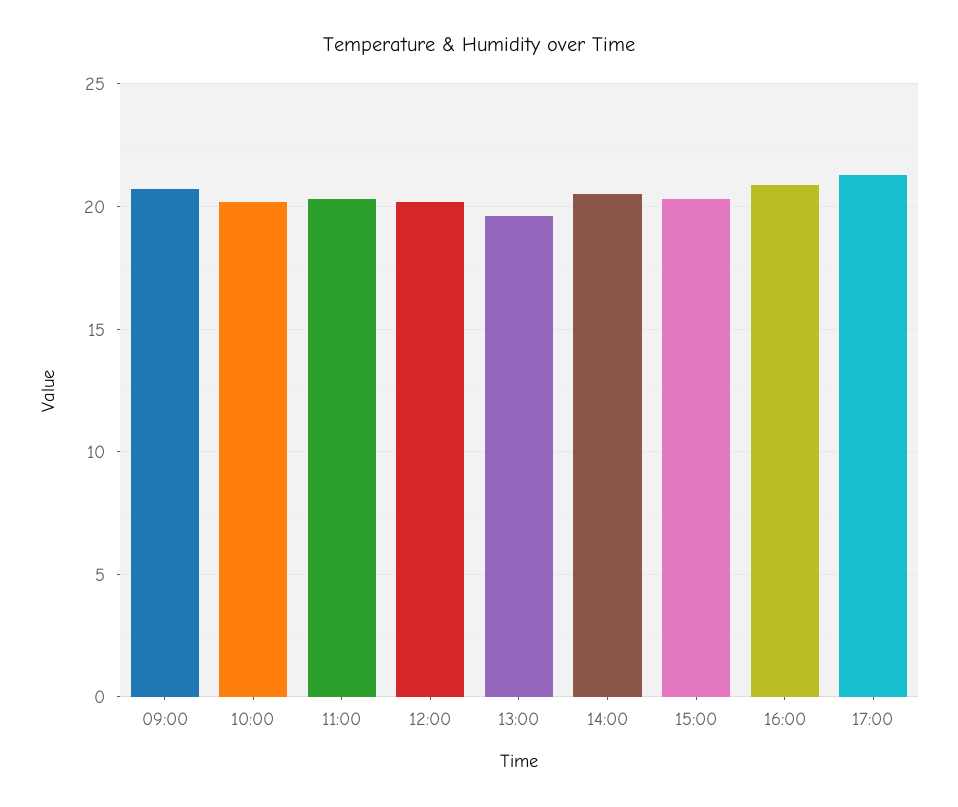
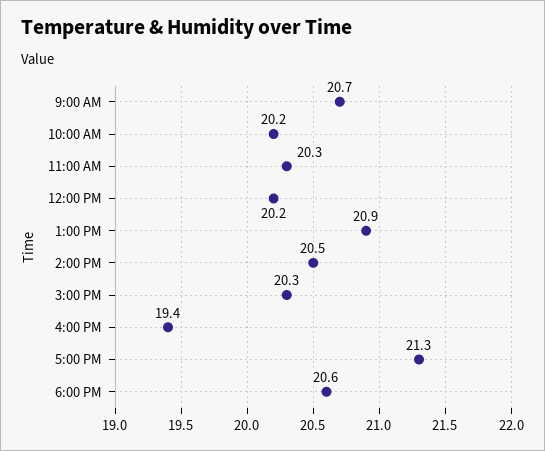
13:00: 19.5 -> 20.9
16:00: 21 -> 19.4
6:00 PM: none -> 20.6

